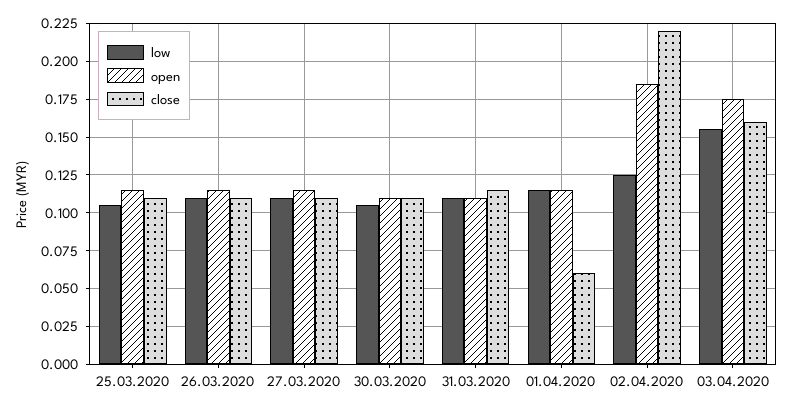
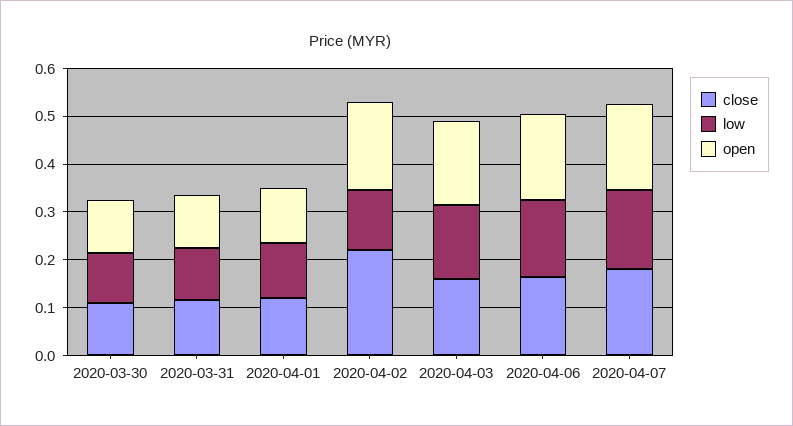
low, 25.03.2020: 0.105 -> none
open, 25.03.2020: 0.115 -> none
close, 25.03.2020: 0.11 -> none
low, 26.03.2020: 0.11 -> none
open, 26.03.2020: 0.115 -> none
close, 26.03.2020: 0.11 -> none
low, 27.03.2020: 0.11 -> none
open, 27.03.2020: 0.115 -> none
close, 27.03.2020: 0.11 -> none
close, 01.04.2020: 0.06 -> 0.12
close, 2020-04-06: none -> 0.16
low, 2020-04-06: none -> 0.16
open, 2020-04-06: none -> 0.18
close, 2020-04-07: none -> 0.18
low, 2020-04-07: none -> 0.16
open, 2020-04-07: none -> 0.18

